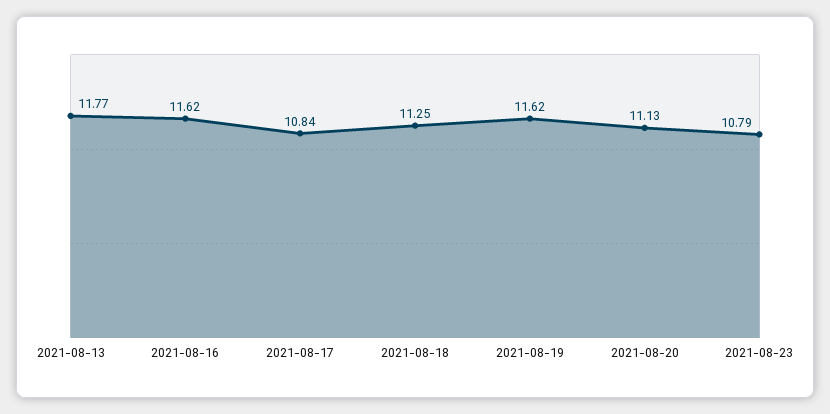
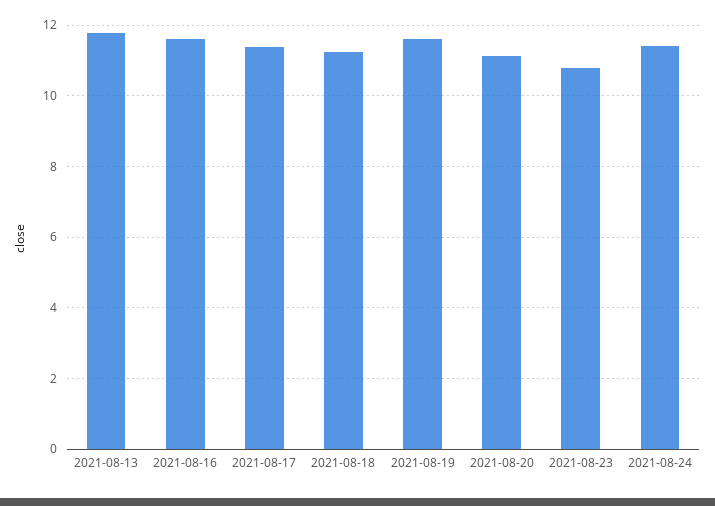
2021-08-17: 10.84 -> 11.4
2021-08-24: none -> 11.4

